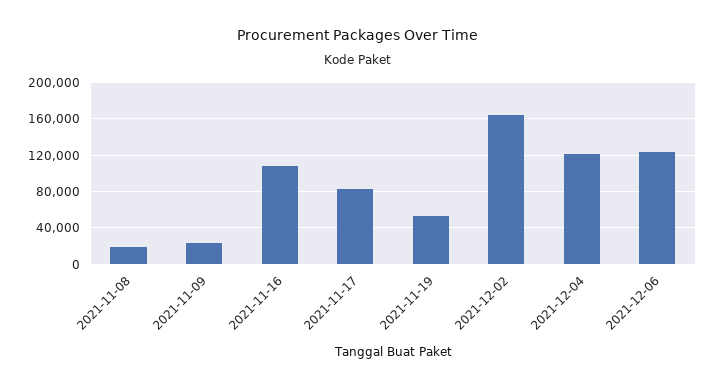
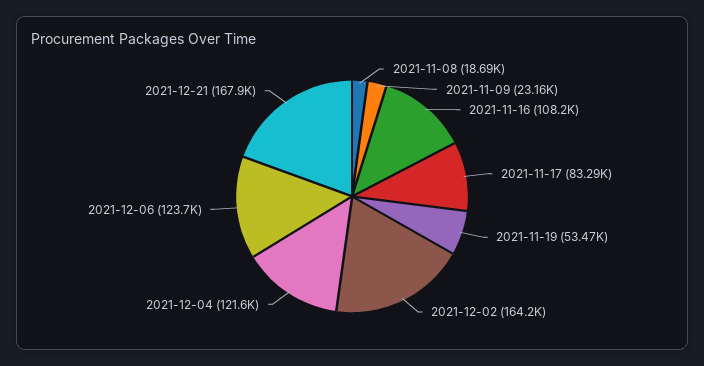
2021-12-21: none -> 167900

